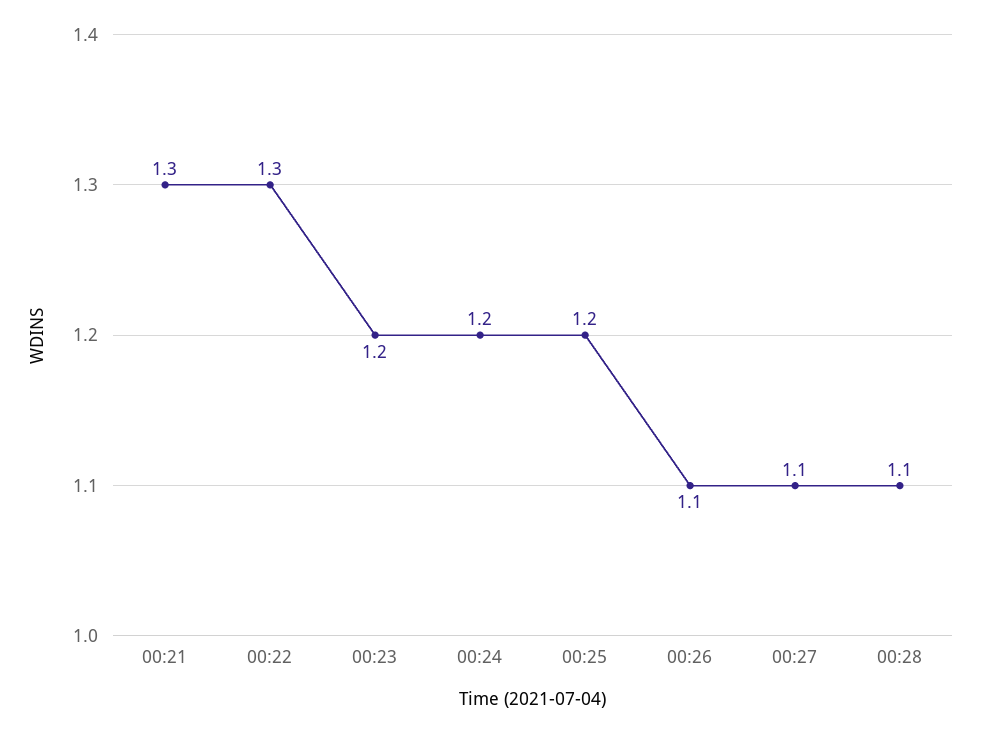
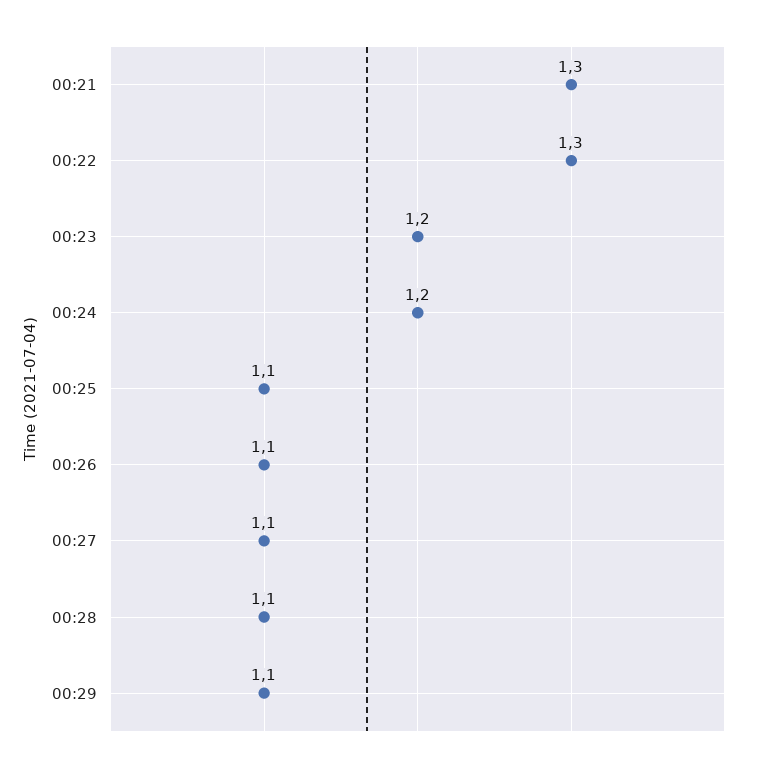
00:25: 1.2 -> 1.1
00:29: none -> 1.1

